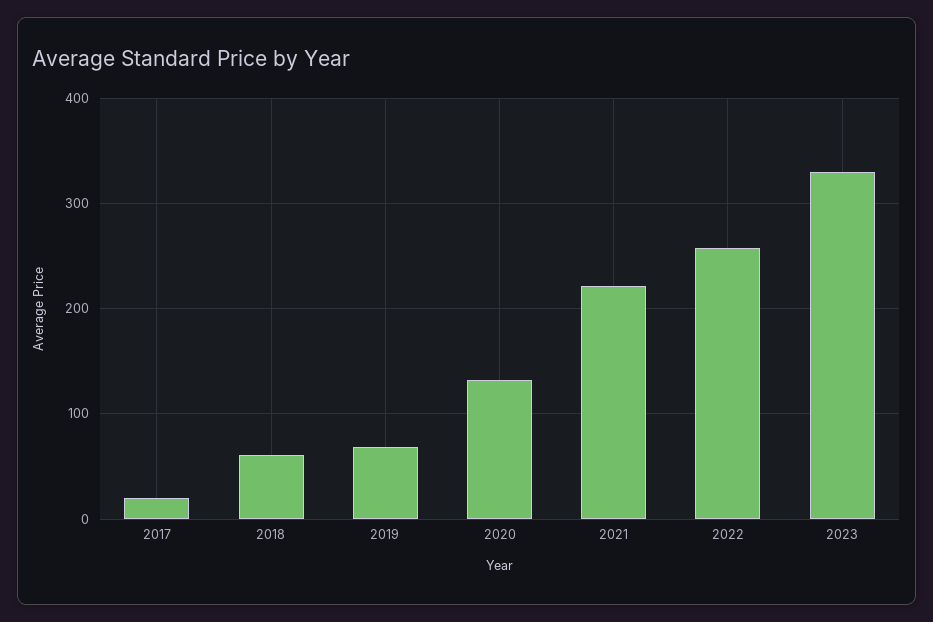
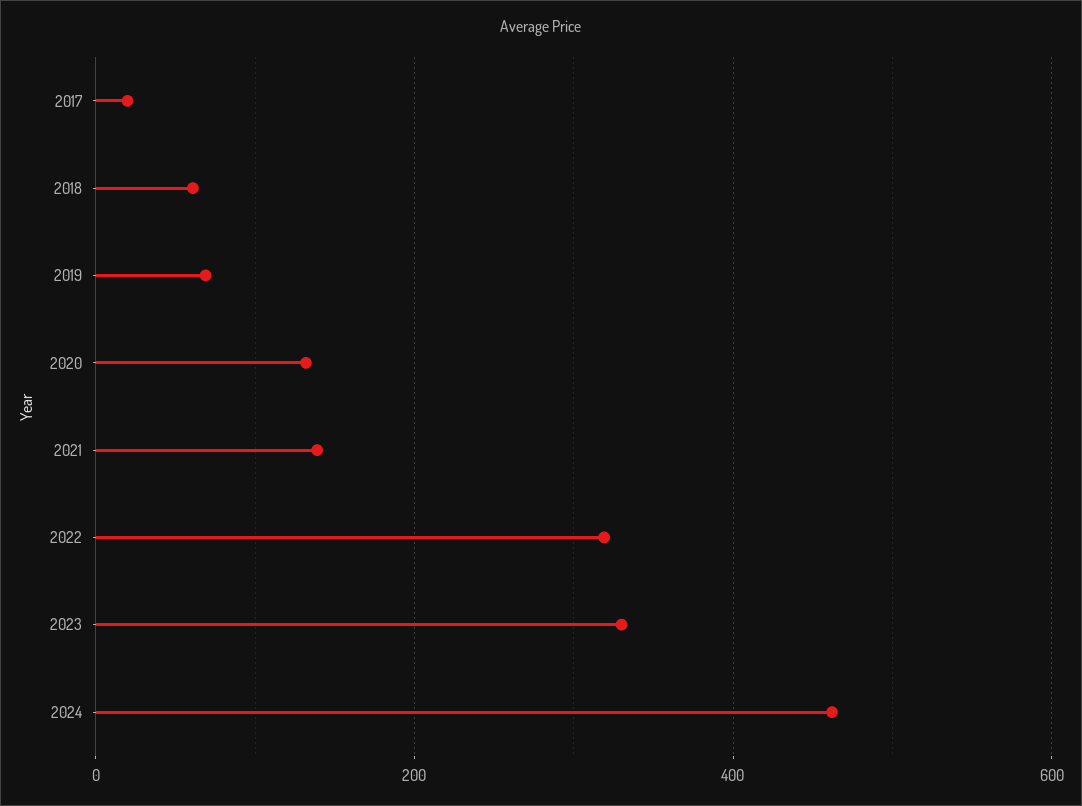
2021: 220 -> 140
2022: 260 -> 320
2024: none -> 460

